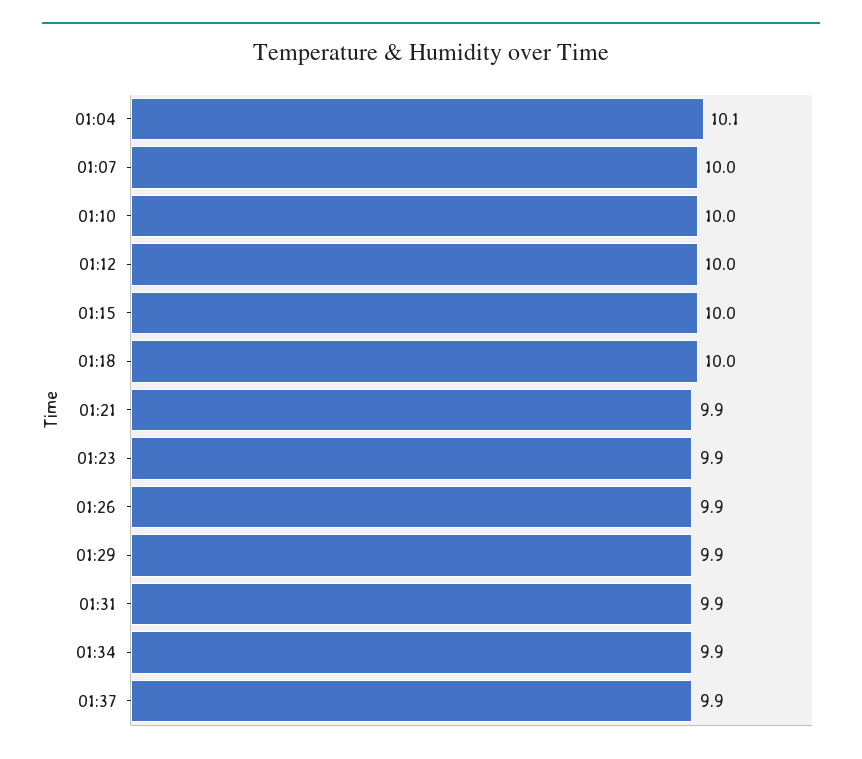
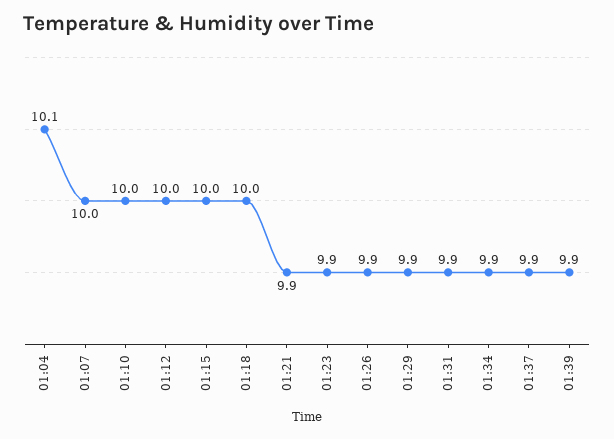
01:39: none -> 9.9

